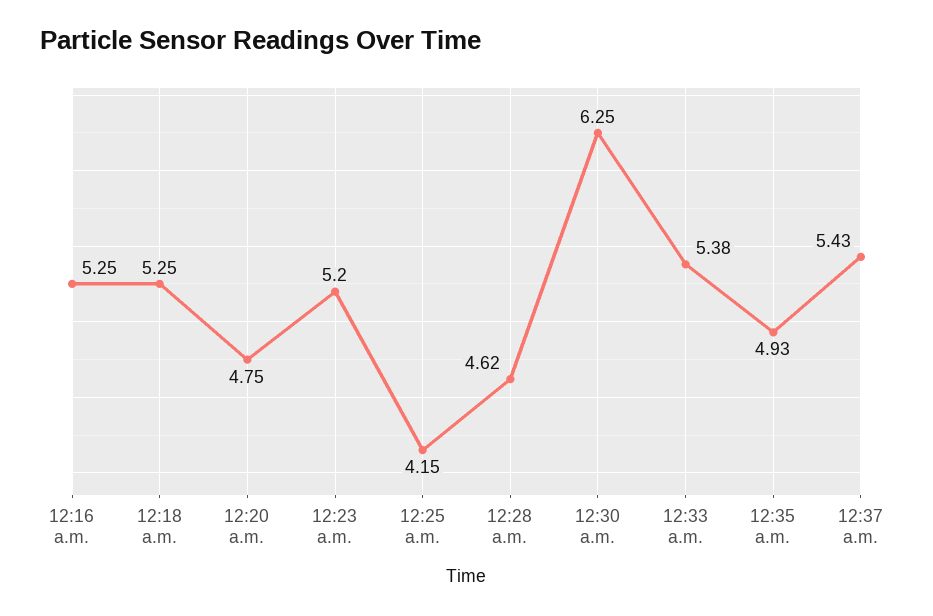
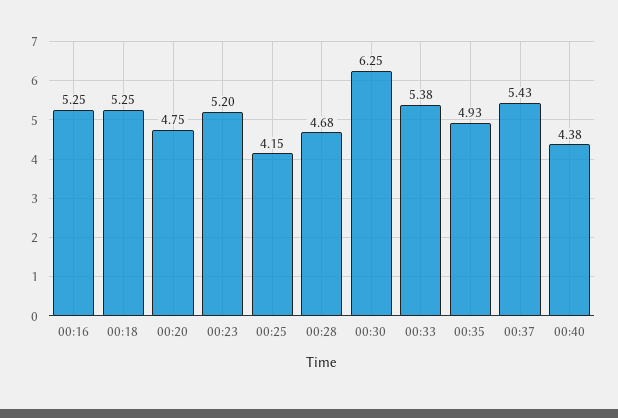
12:28 a.m.: 4.62 -> 4.68
00:40: none -> 4.38

